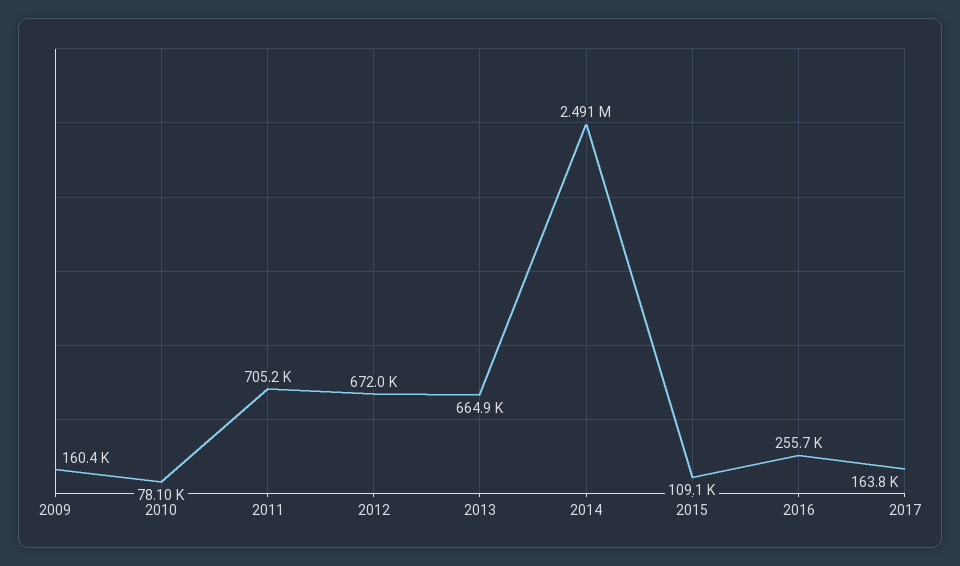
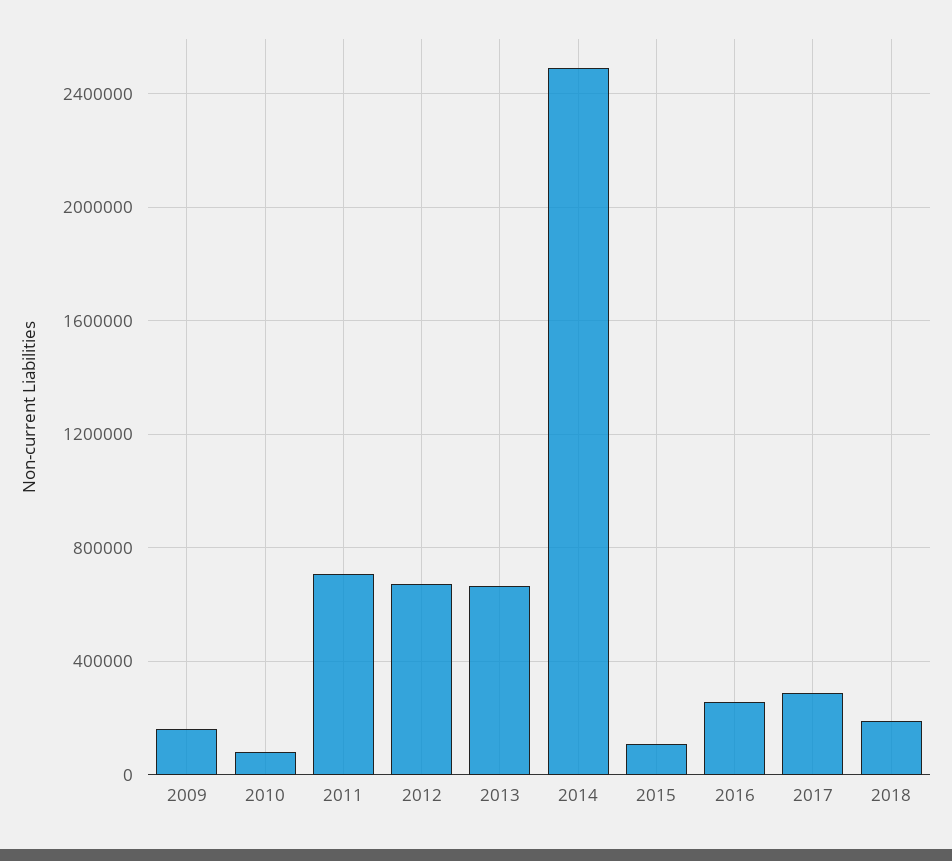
2017: 163800 -> 300000
2018: none -> 200000

